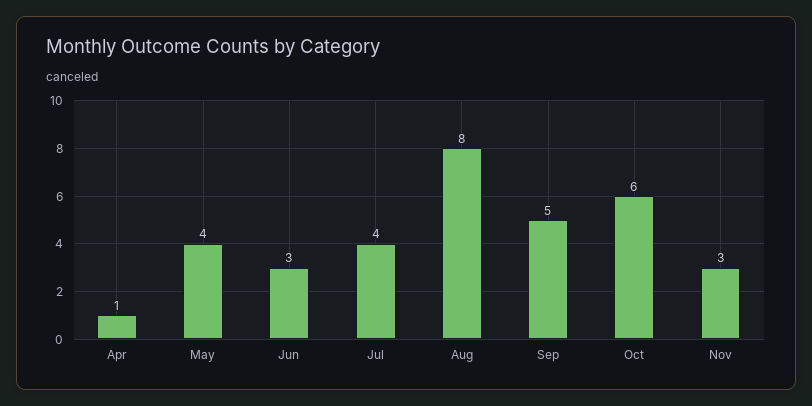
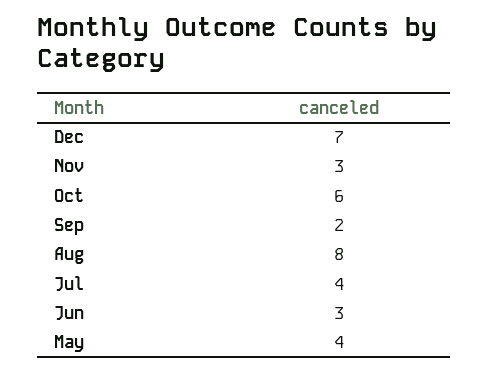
Apr: 1 -> none
Sep: 5 -> 2
Dec: none -> 7

